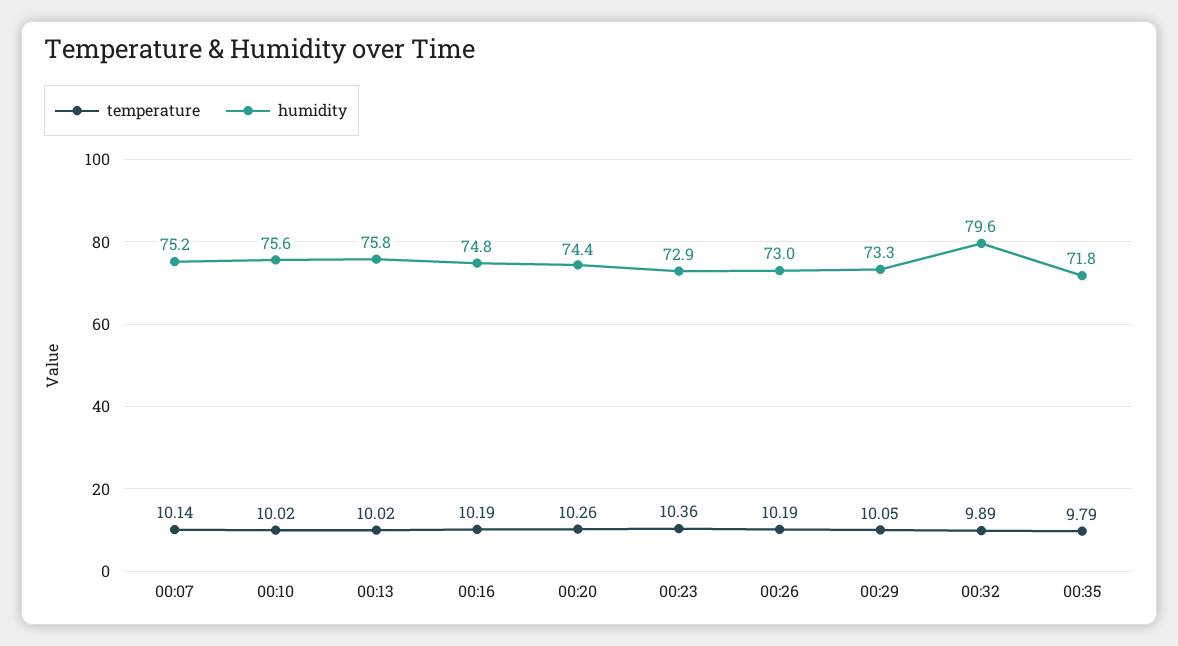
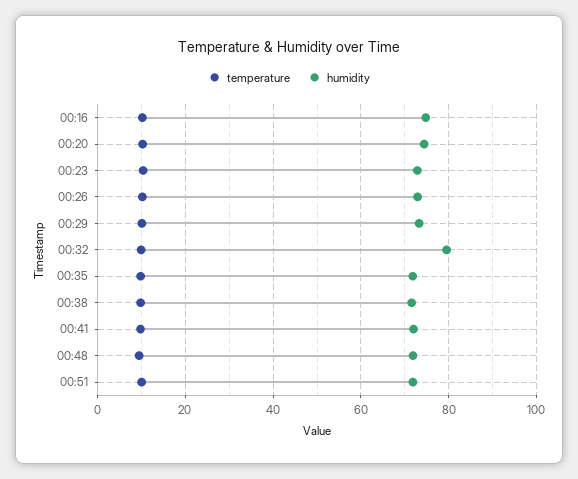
temperature, 00:07: 10.14 -> none
humidity, 00:07: 75.2 -> none
temperature, 00:10: 10.02 -> none
humidity, 00:10: 75.6 -> none
temperature, 00:13: 10.02 -> none
humidity, 00:13: 75.8 -> none
temperature, 00:38: none -> 10
humidity, 00:38: none -> 72
temperature, 00:41: none -> 10
humidity, 00:41: none -> 72
temperature, 00:48: none -> 10
humidity, 00:48: none -> 72
temperature, 00:51: none -> 10
humidity, 00:51: none -> 72

